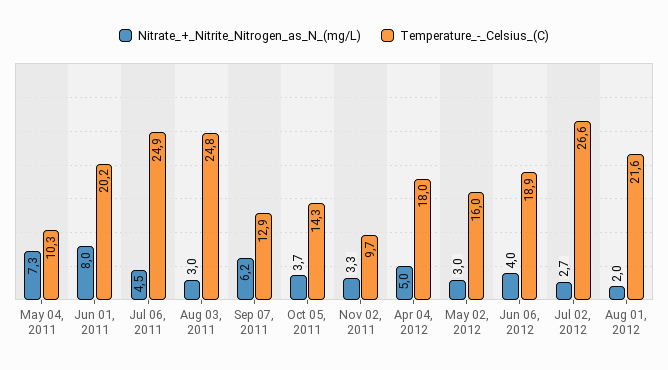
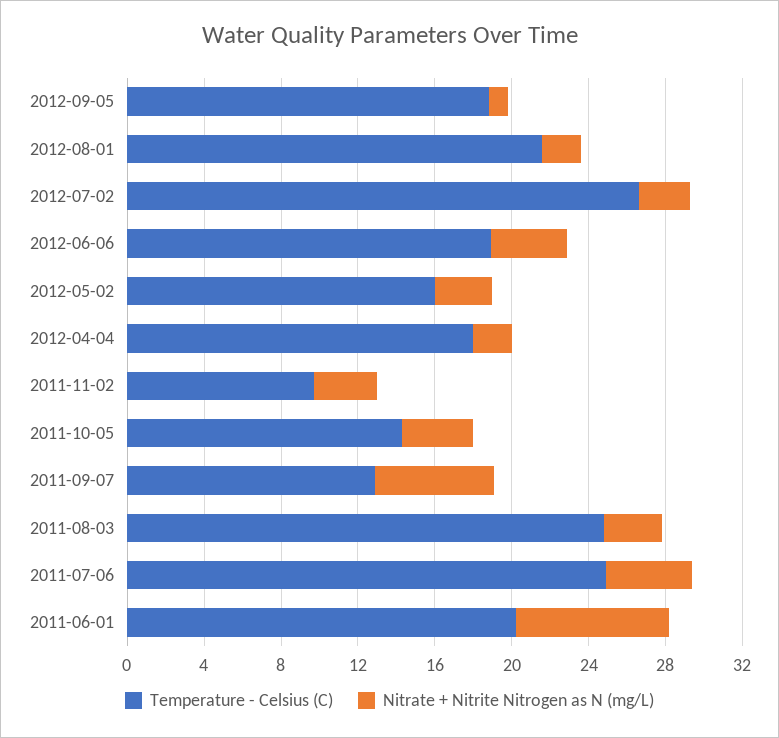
Nitrate_+_Nitrite_Nitrogen_as_N_(mg/L), May 04, 2011: 7.3 -> none
Temperature_-_Celsius_(C), May 04, 2011: 10.3 -> none
Nitrate_+_Nitrite_Nitrogen_as_N_(mg/L), Apr 04, 2012: 5 -> 2
Temperature_-_Celsius_(C), 2012-09-05: none -> 19
Nitrate_+_Nitrite_Nitrogen_as_N_(mg/L), 2012-09-05: none -> 1

